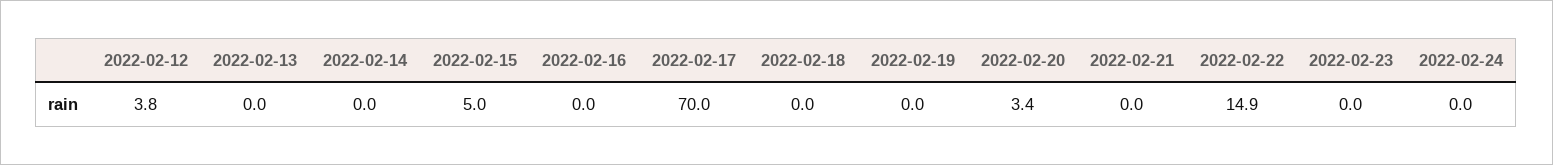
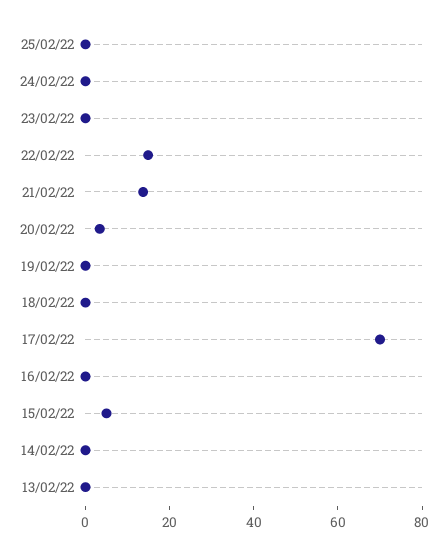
2022-02-12: 3.8 -> none
2022-02-21: 0 -> 15
25/02/22: none -> 0

